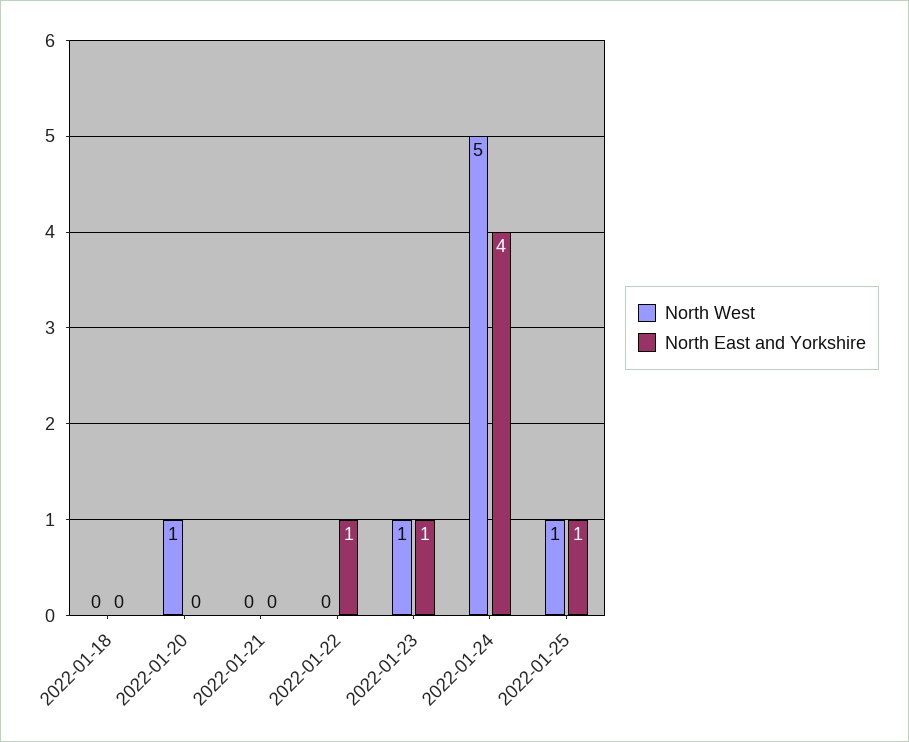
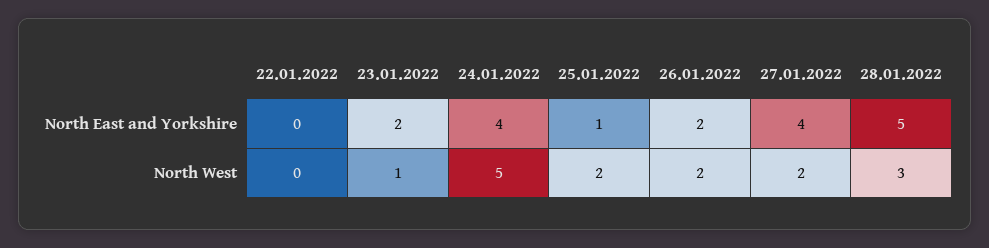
North West, 2022-01-18: 0 -> none
North East and Yorkshire, 2022-01-18: 0 -> none
North West, 2022-01-20: 1 -> none
North East and Yorkshire, 2022-01-20: 0 -> none
North West, 2022-01-21: 0 -> none
North East and Yorkshire, 2022-01-21: 0 -> none
North East and Yorkshire, 2022-01-22: 1 -> 0
North East and Yorkshire, 2022-01-23: 1 -> 2
North West, 2022-01-25: 1 -> 2
North East and Yorkshire, 26.01.2022: none -> 2
North East and Yorkshire, 27.01.2022: none -> 4
North East and Yorkshire, 28.01.2022: none -> 5
North West, 26.01.2022: none -> 2
North West, 27.01.2022: none -> 2
North West, 28.01.2022: none -> 3

